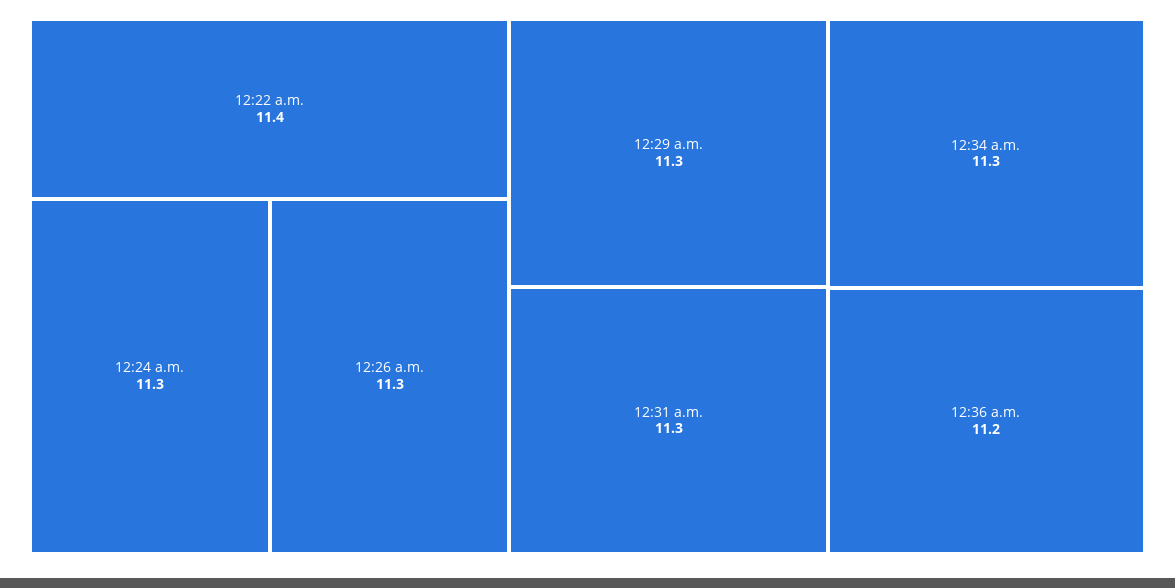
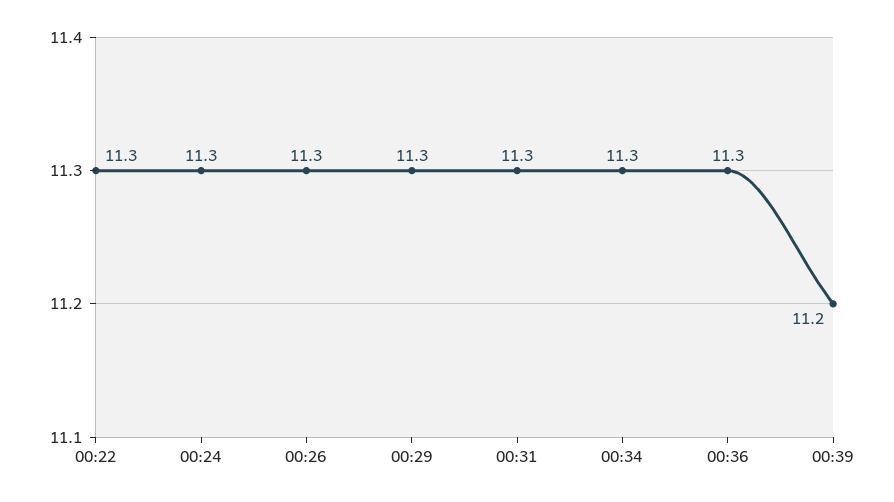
12:22 a.m.: 11.4 -> 11.3
12:36 a.m.: 11.2 -> 11.3
00:39: none -> 11.2

